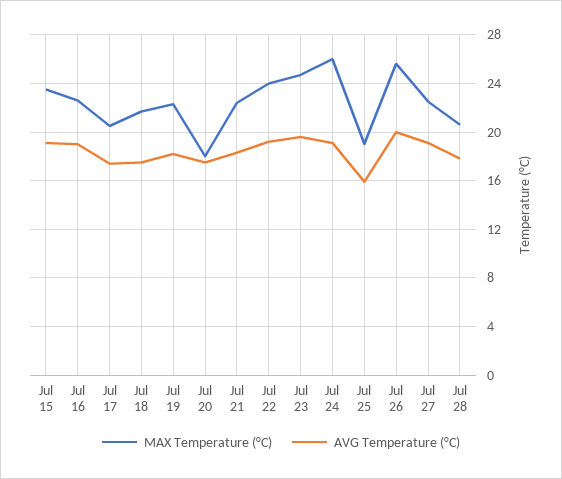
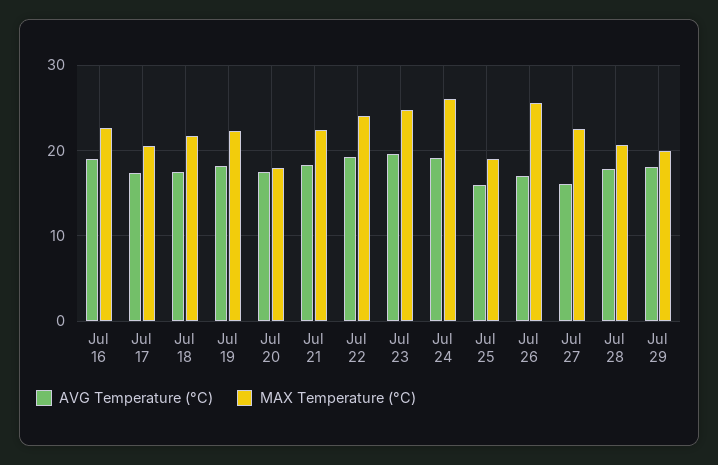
MAX Temperature (°C), Jul 15: 23.5 -> none
AVG Temperature (°C), Jul 15: 19 -> none
AVG Temperature (°C), Jul 26: 20 -> 17
AVG Temperature (°C), Jul 27: 19 -> 16
AVG Temperature (°C), Jul 29: none -> 18
MAX Temperature (°C), Jul 29: none -> 20

